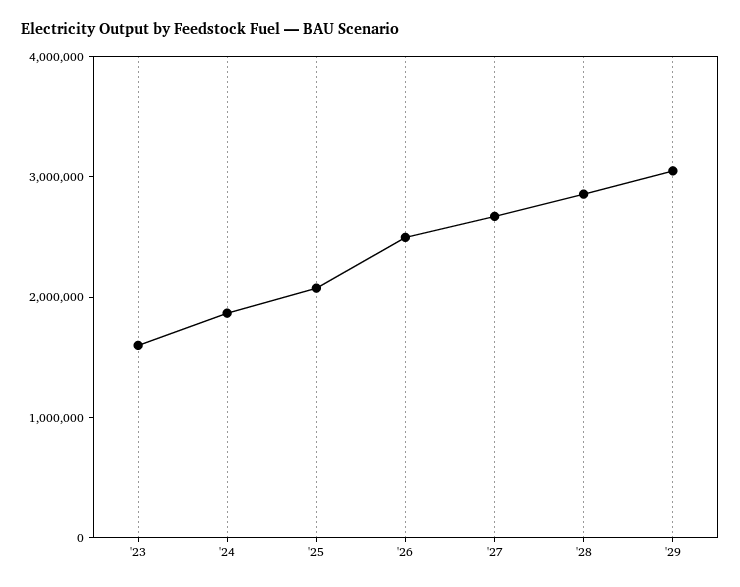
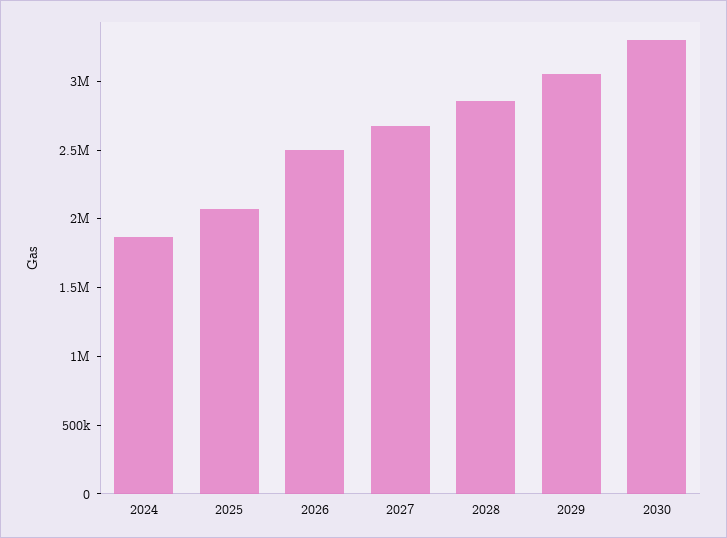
'23: 1600000 -> none
2030: none -> 3300000

